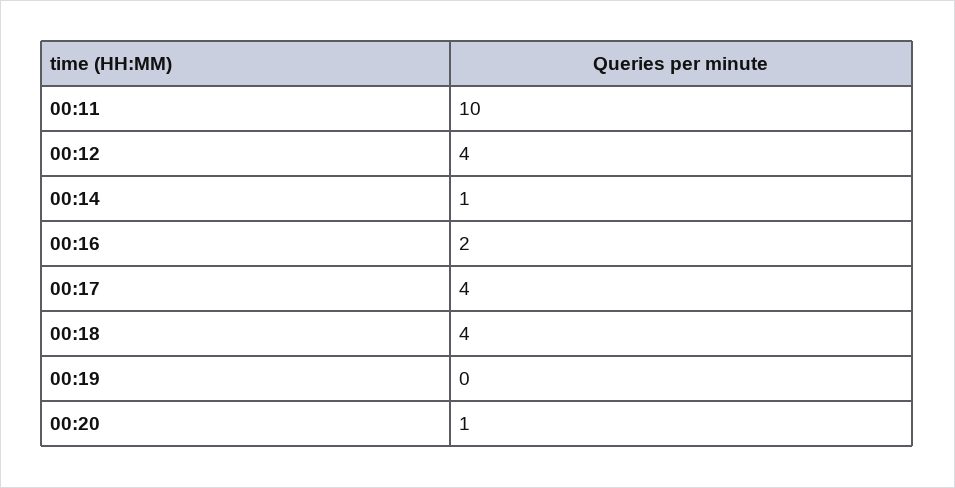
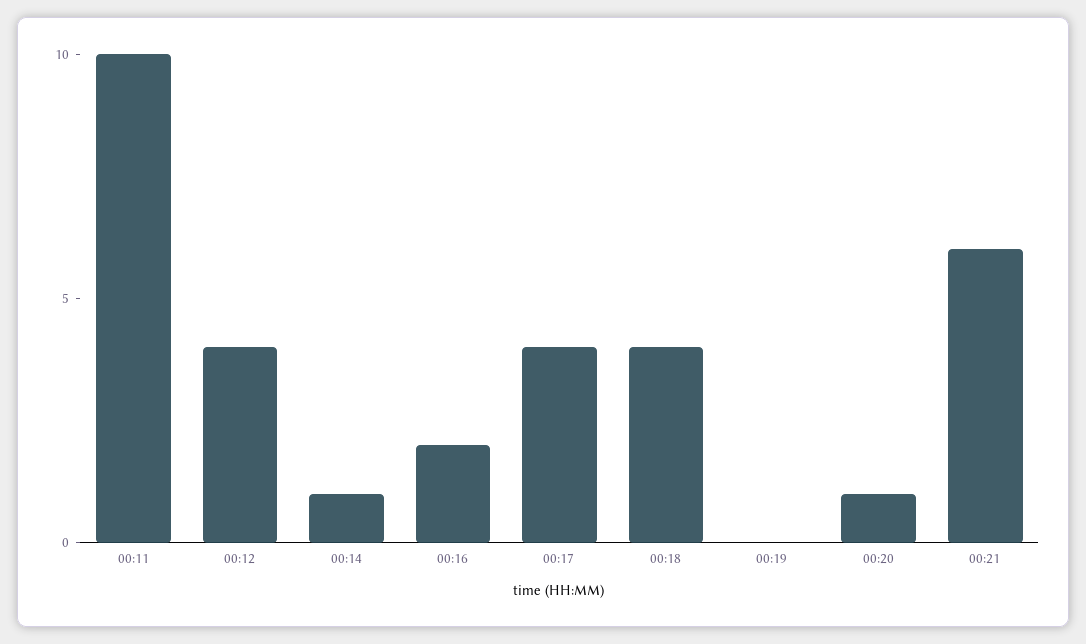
00:21: none -> 6

